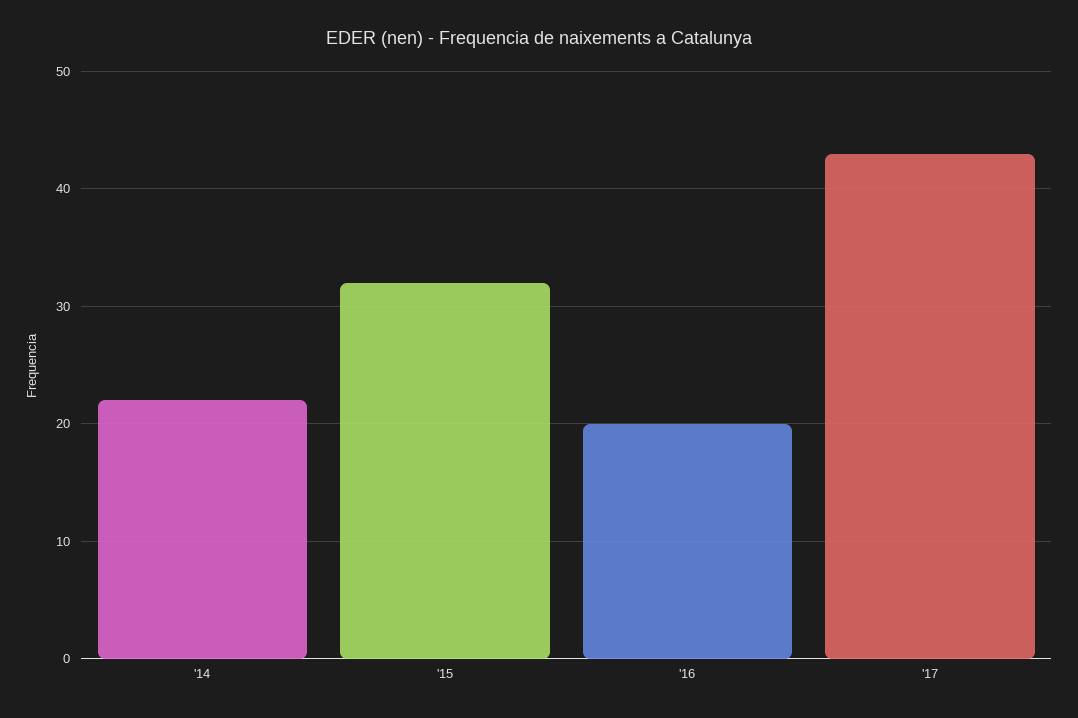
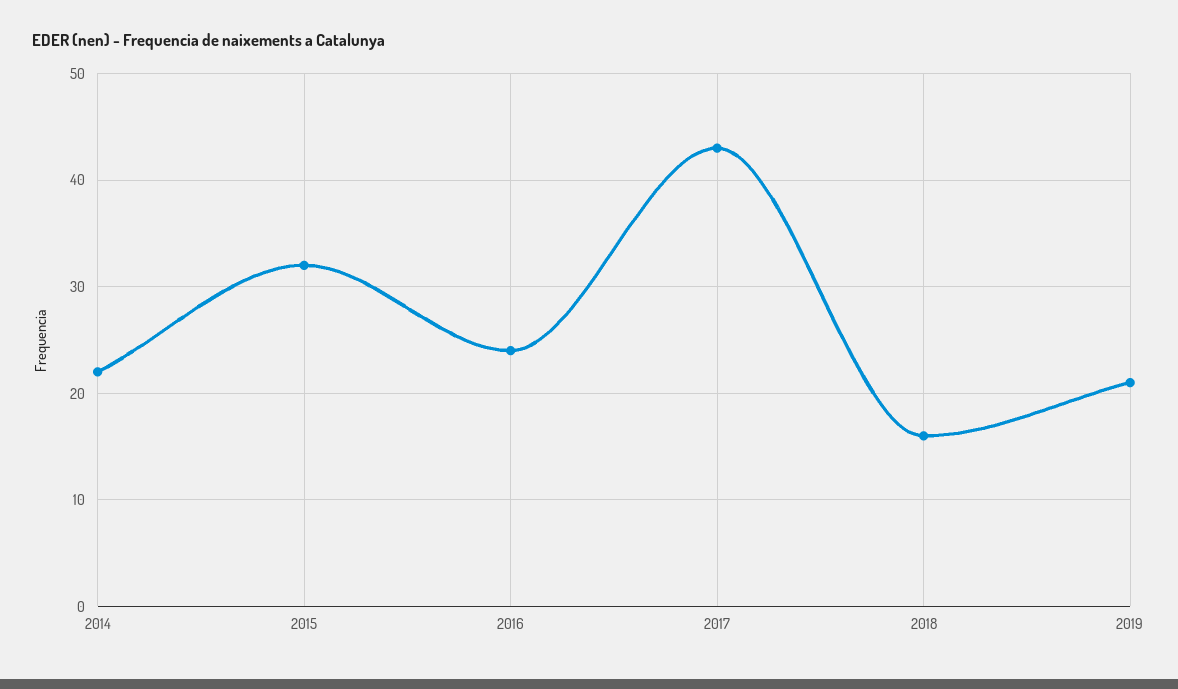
'16: 20 -> 24
2018: none -> 16
2019: none -> 21

